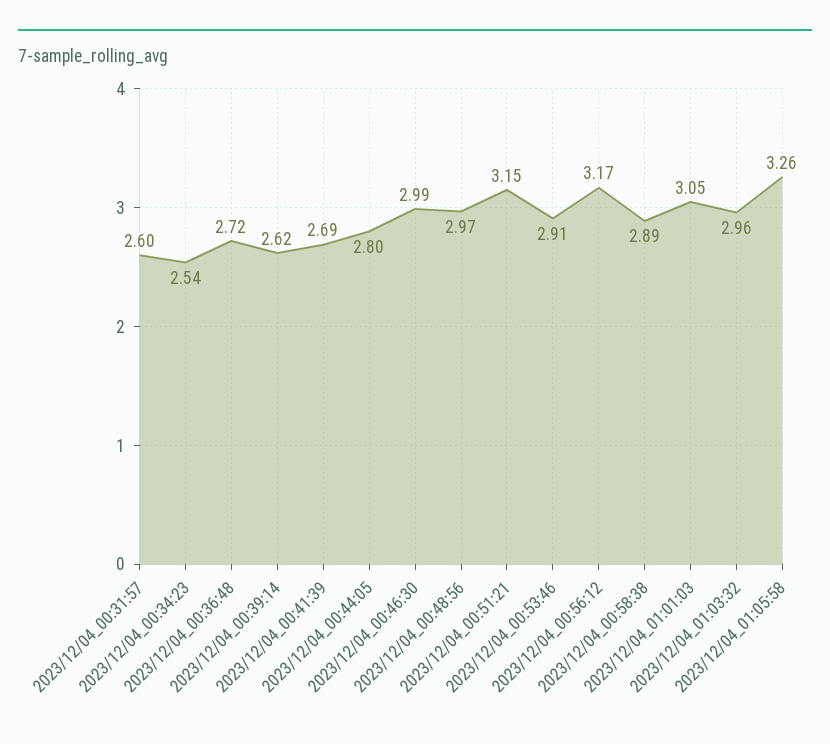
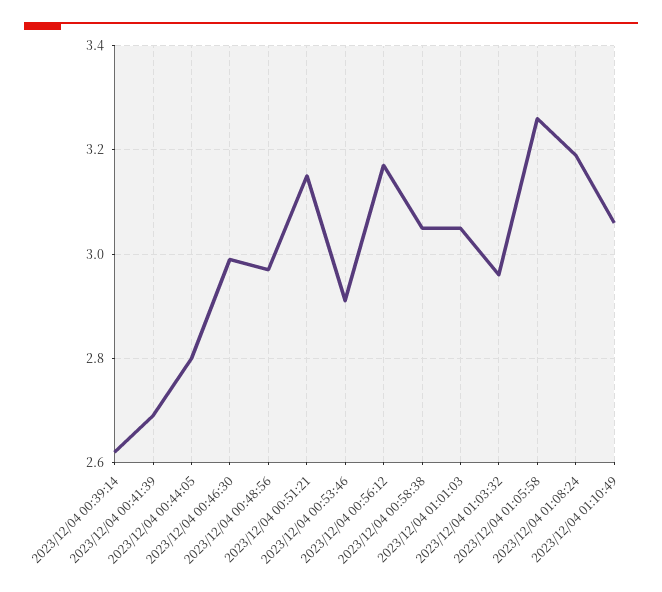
2023/12/04_00:31:57: 2.6 -> none
2023/12/04_00:34:23: 2.54 -> none
2023/12/04_00:36:48: 2.72 -> none
2023/12/04_00:58:38: 2.89 -> 3.05
2023/12/04 01:08:24: none -> 3.2
2023/12/04 01:10:49: none -> 3.05

